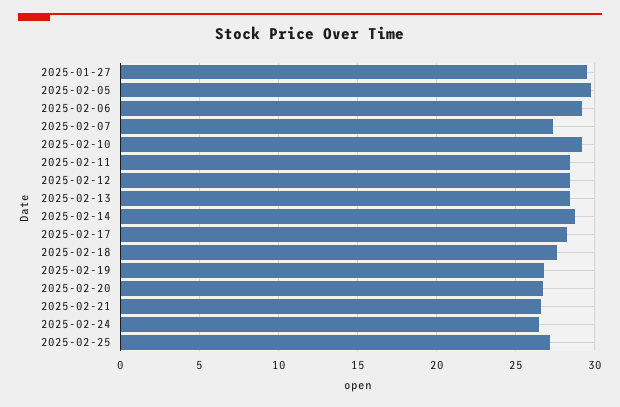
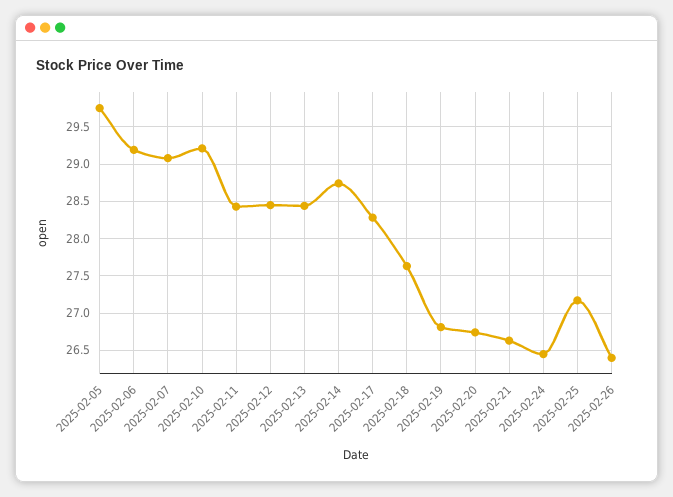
2025-01-27: 29.5 -> none
2025-02-07: 27.5 -> 29.1
2025-02-26: none -> 26.4

